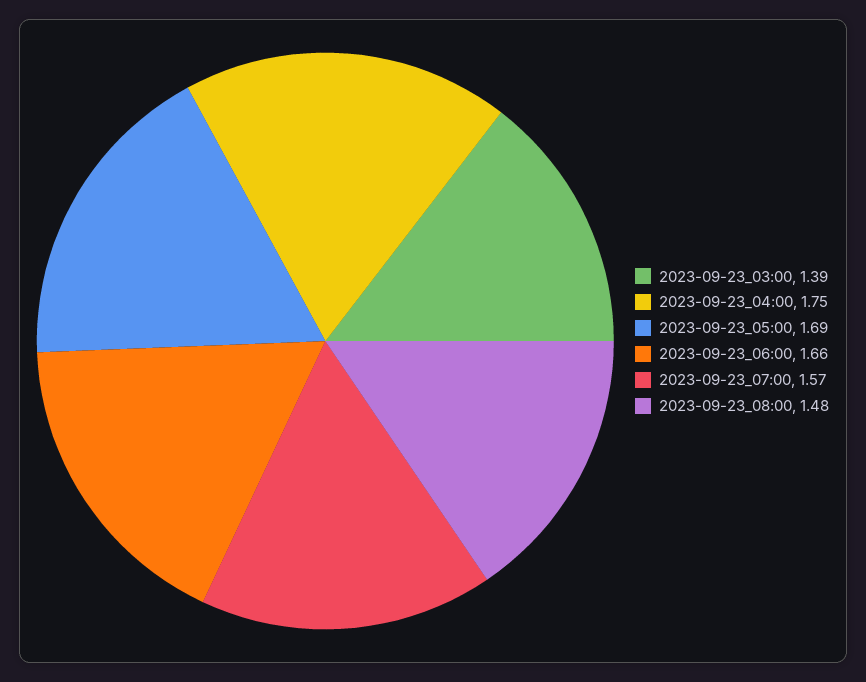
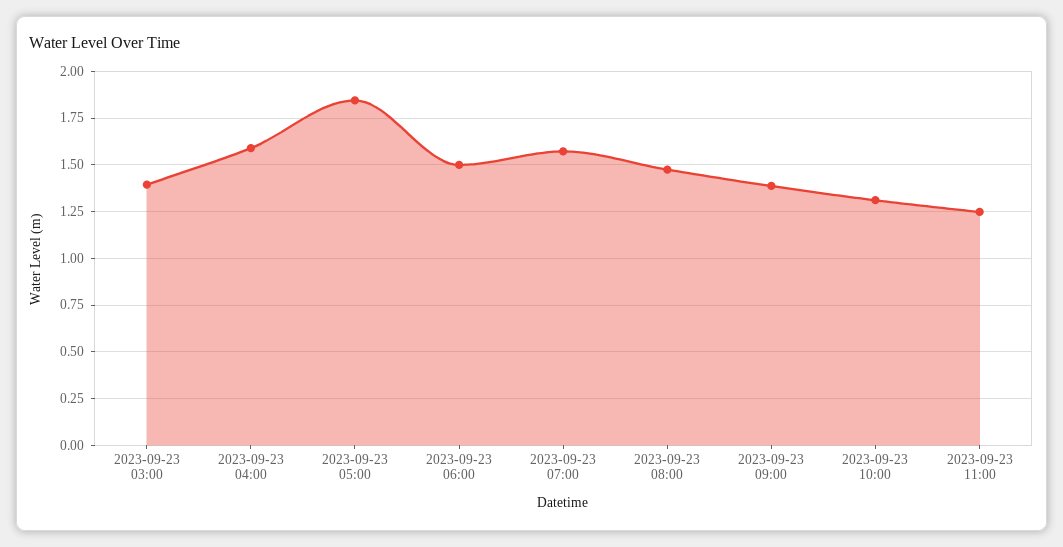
2023-09-23_04:00: 1.75 -> 1.6
2023-09-23_05:00: 1.69 -> 1.85
2023-09-23_06:00: 1.66 -> 1.5
2023-09-23 09:00: none -> 1.4
2023-09-23 10:00: none -> 1.3
2023-09-23 11:00: none -> 1.25

